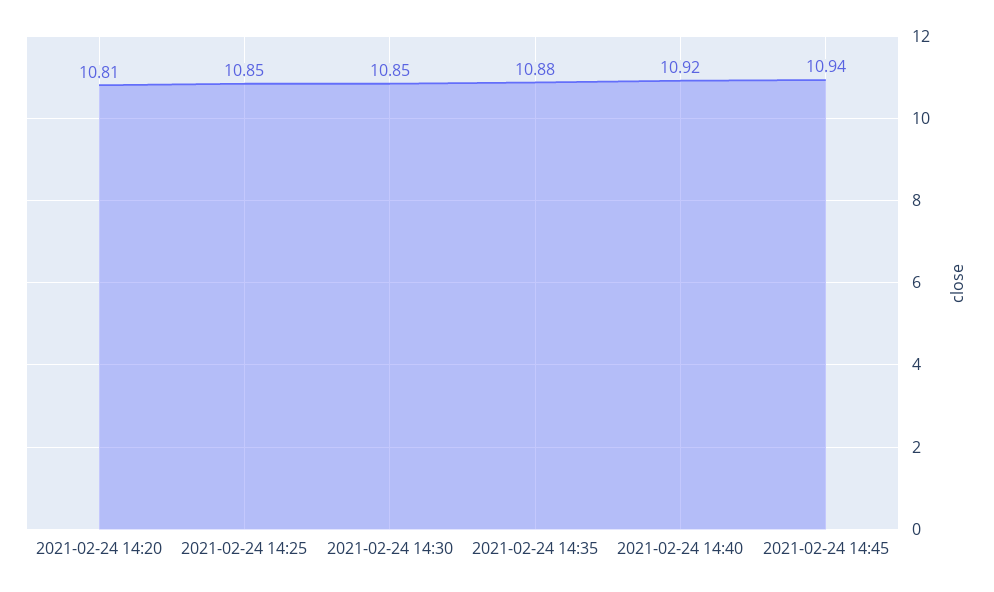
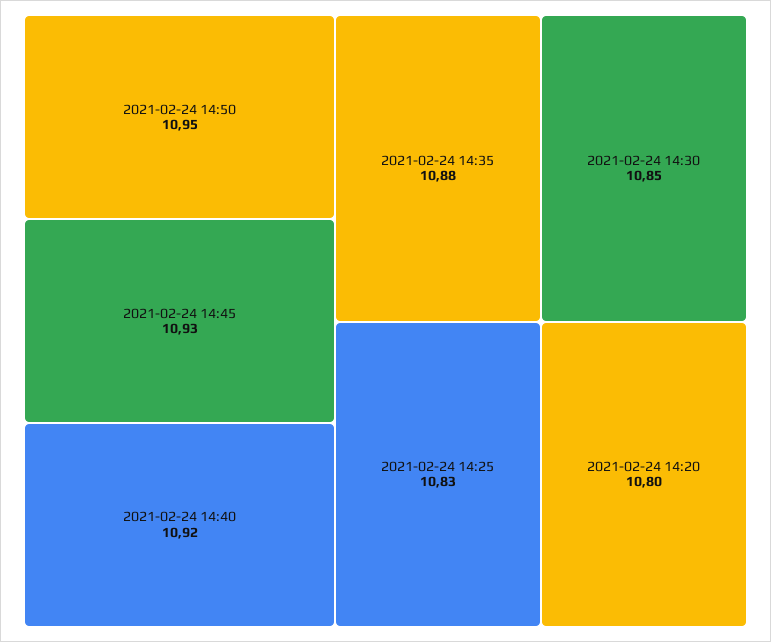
2021-02-24 14:20: 10.81 -> 10.8
2021-02-24 14:25: 10.85 -> 10.83
2021-02-24 14:45: 10.94 -> 10.93
2021-02-24 14:50: none -> 10.95

